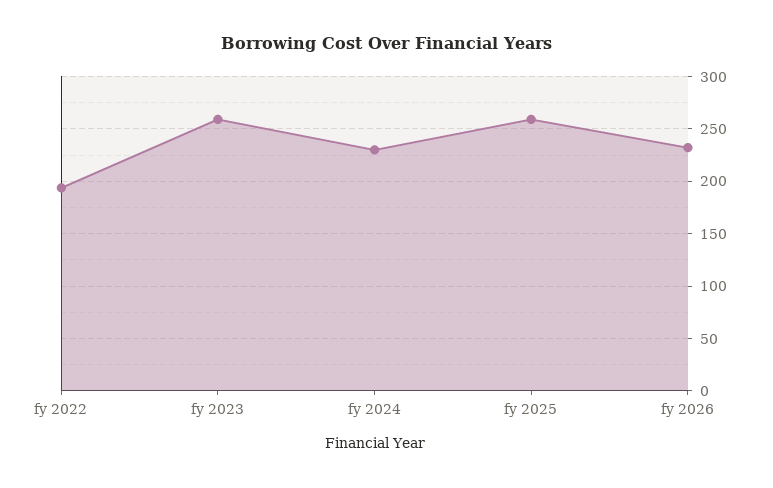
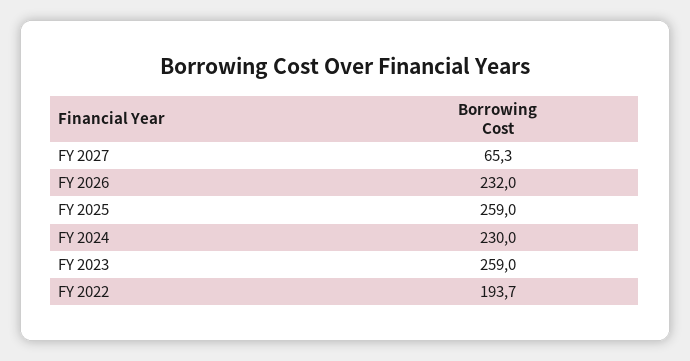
FY 2027: none -> 65.3

